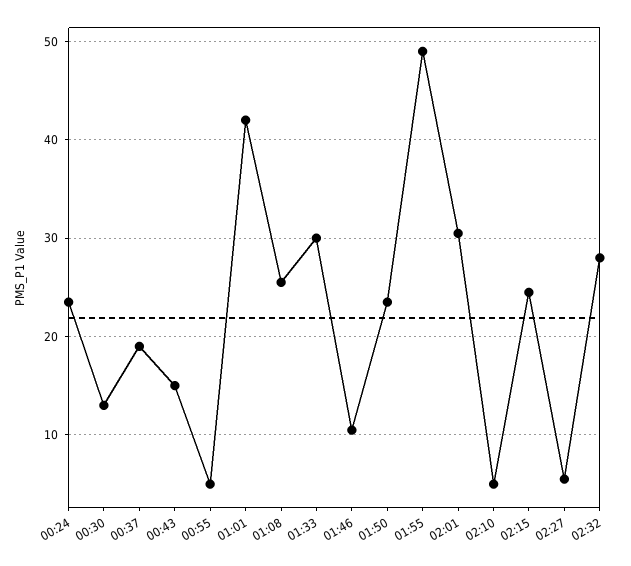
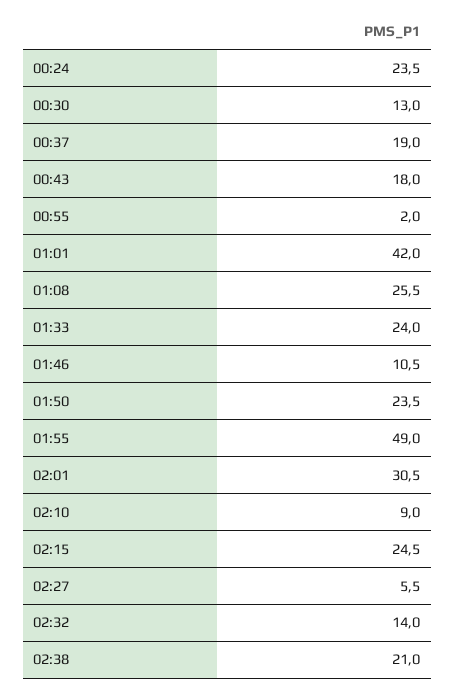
00:43: 15 -> 18
00:55: 5 -> 2
01:33: 30 -> 24
02:10: 5 -> 9
02:32: 28 -> 14
02:38: none -> 21

